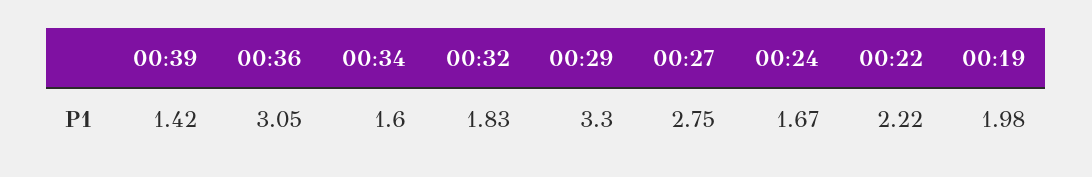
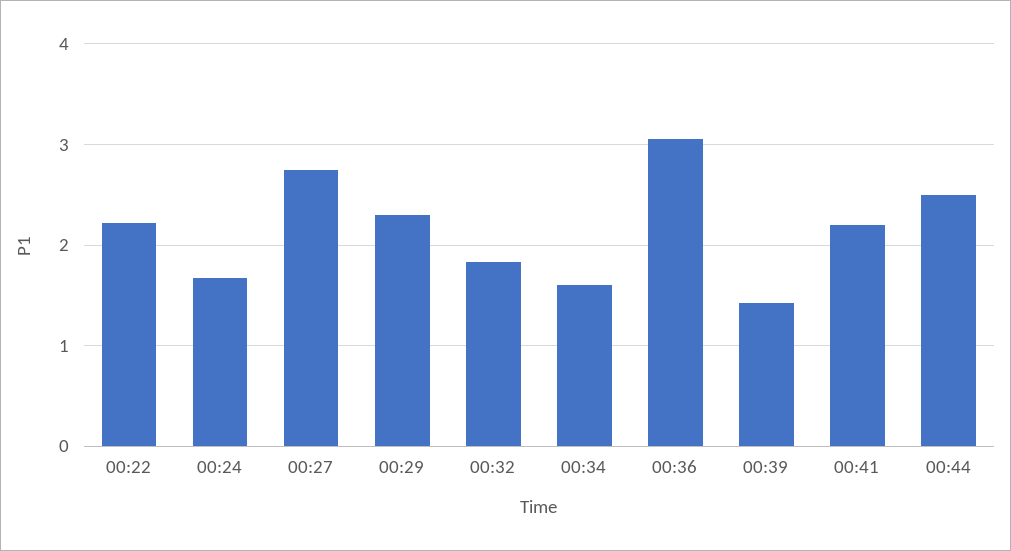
00:29: 3.3 -> 2.3
00:19: 1.98 -> none
00:41: none -> 2.2
00:44: none -> 2.5

